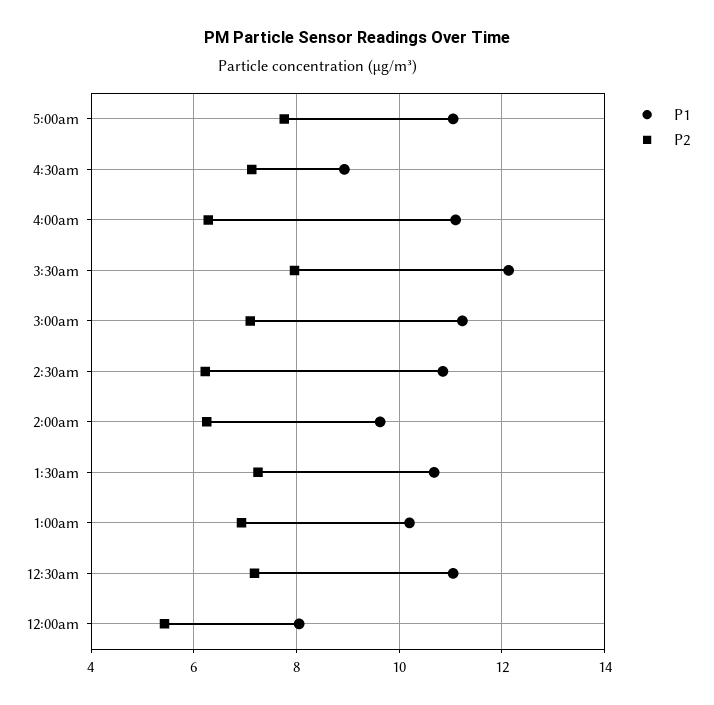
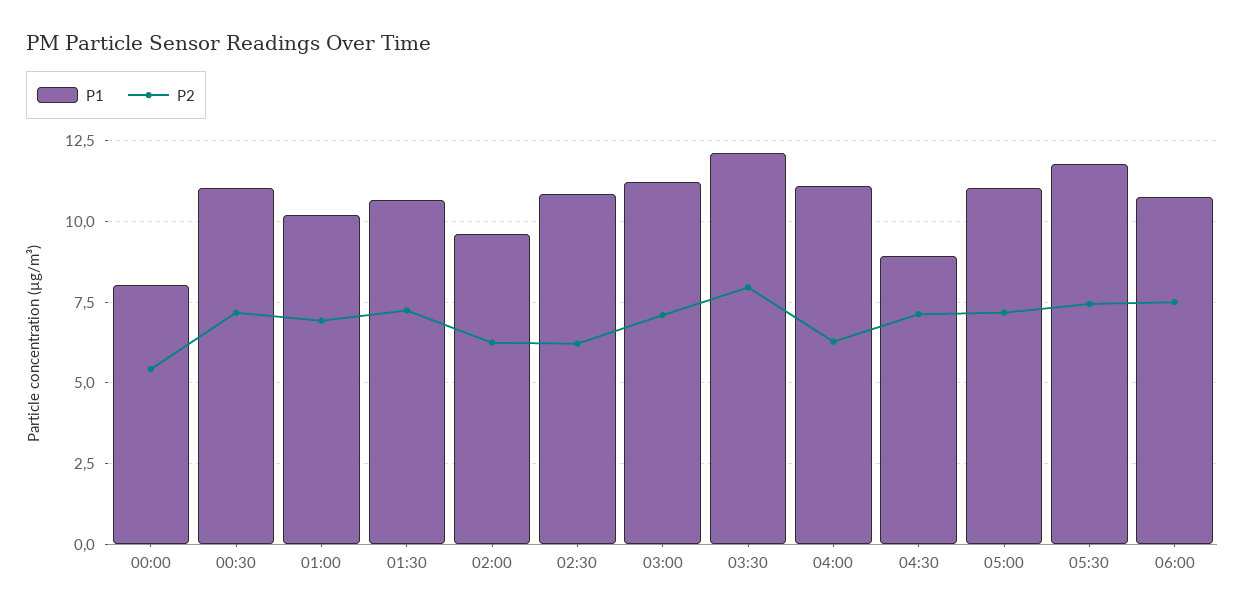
P2, 5:00am: 7.8 -> 7.25
P1, 05:30: none -> 11.75
P2, 05:30: none -> 7.5
P1, 06:00: none -> 10.75
P2, 06:00: none -> 7.5

